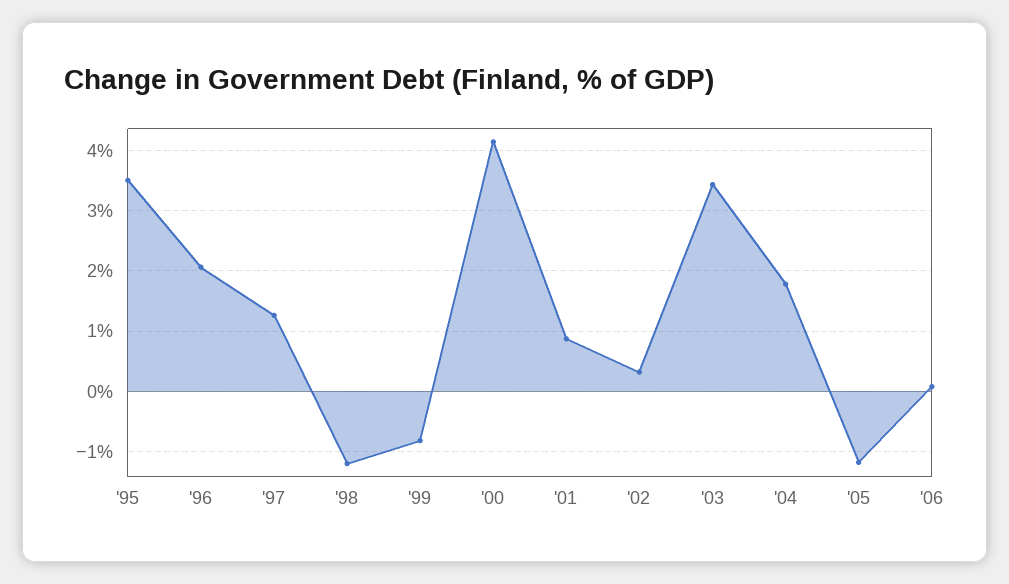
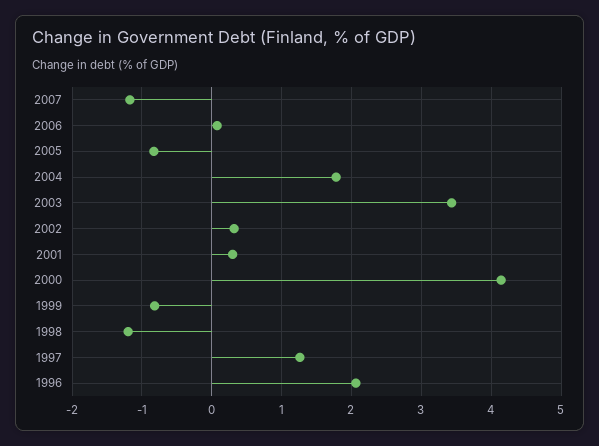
'95: 3.5 -> none
'01: 0.9 -> 0.3
'05: -1.2 -> -0.8
2007: none -> -1.2

